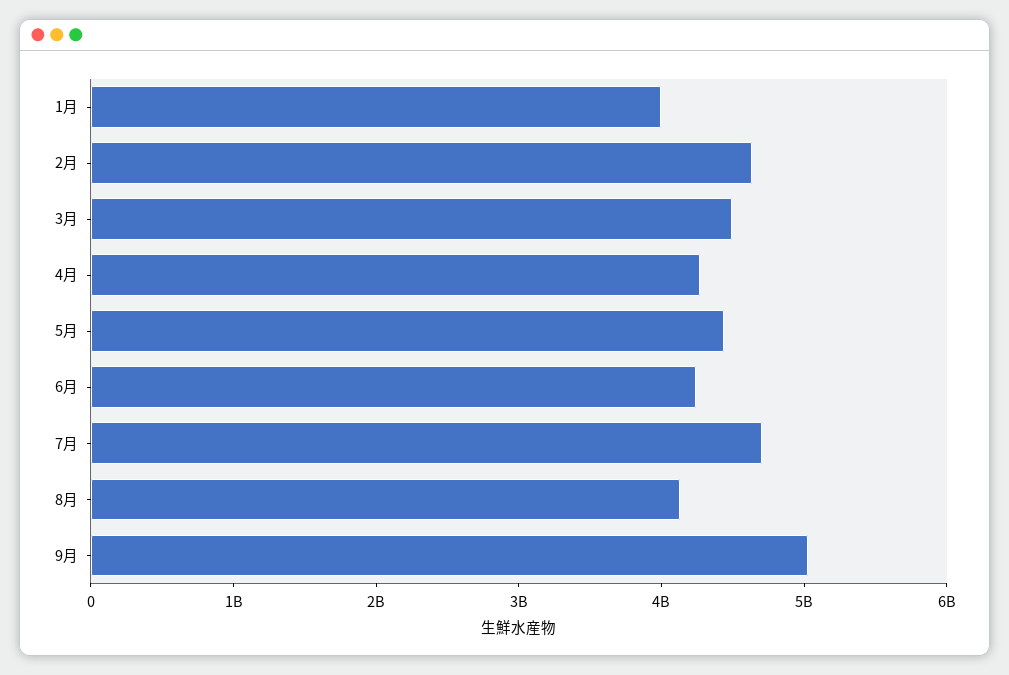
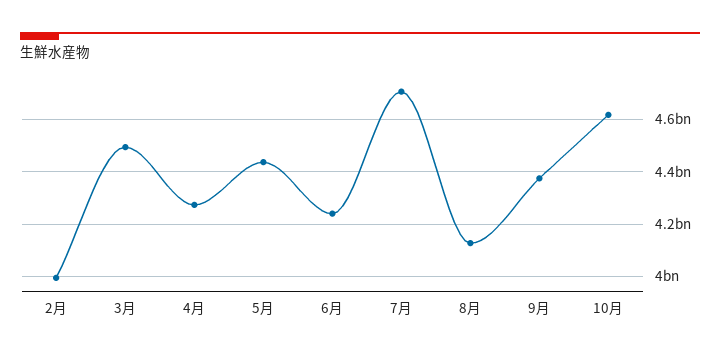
1月: 4000000000 -> none
2月: 4600000000 -> 4000000000
9月: 5000000000 -> 4375000000
10月: none -> 4625000000

